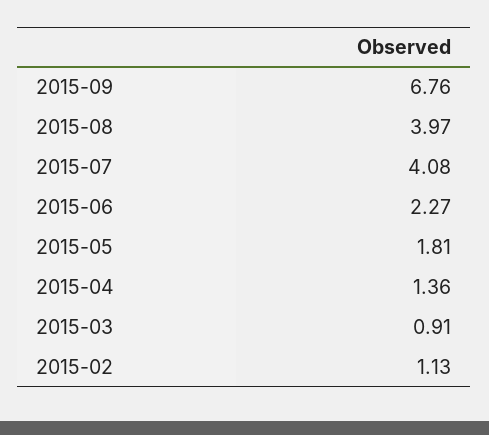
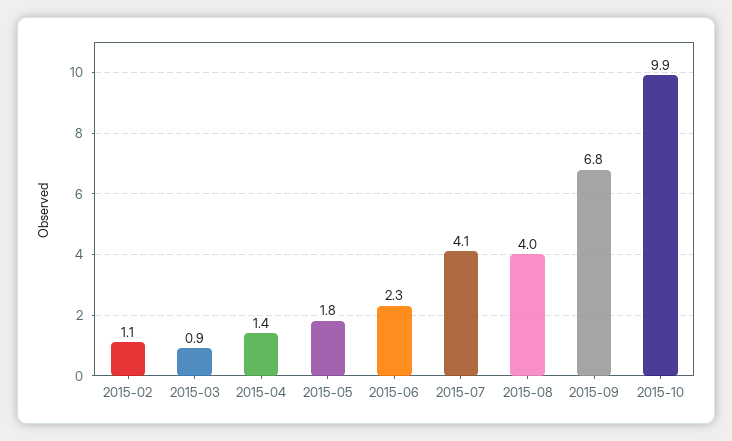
2015-10: none -> 9.9

